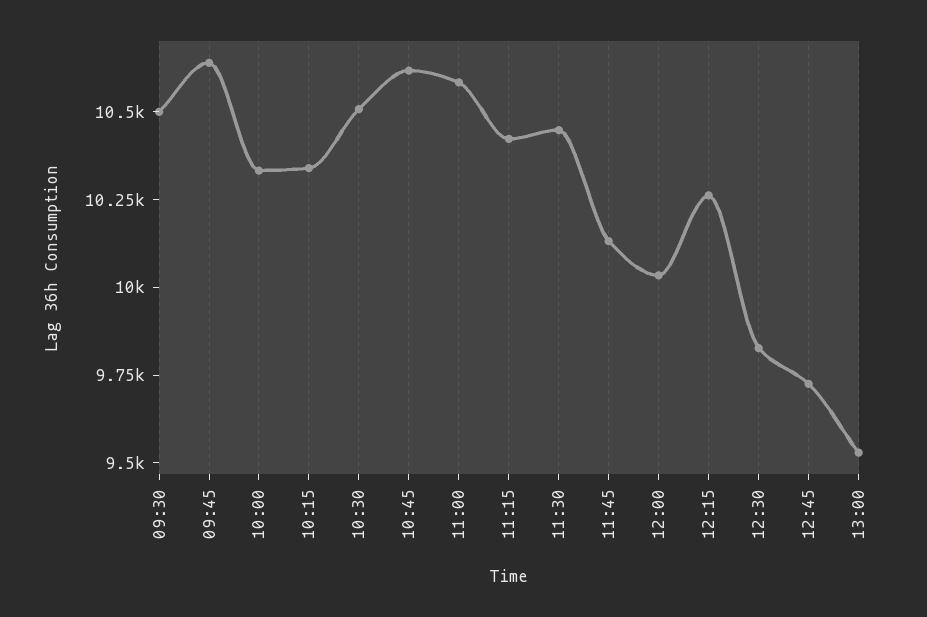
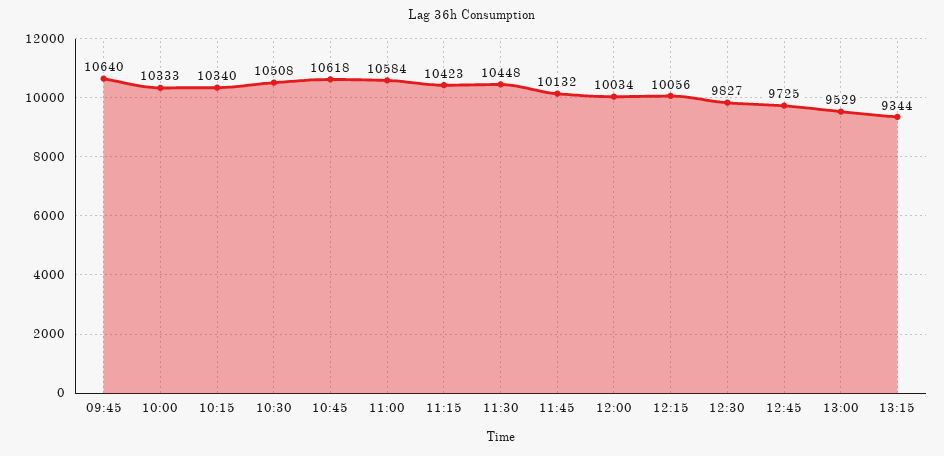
09:30: 10500 -> none
12:15: 10250 -> 10056
13:15: none -> 9344

